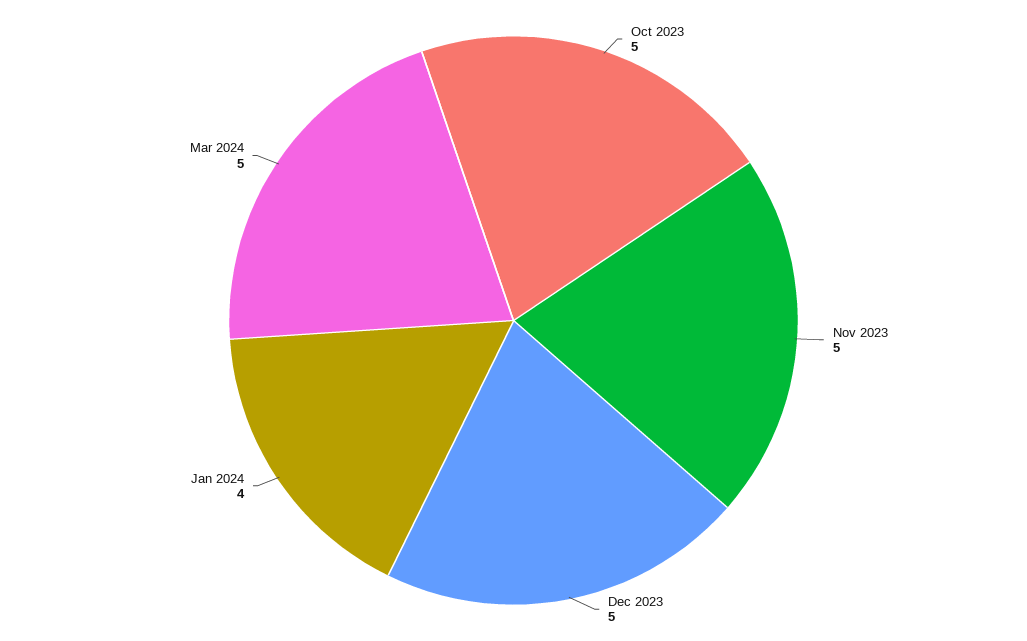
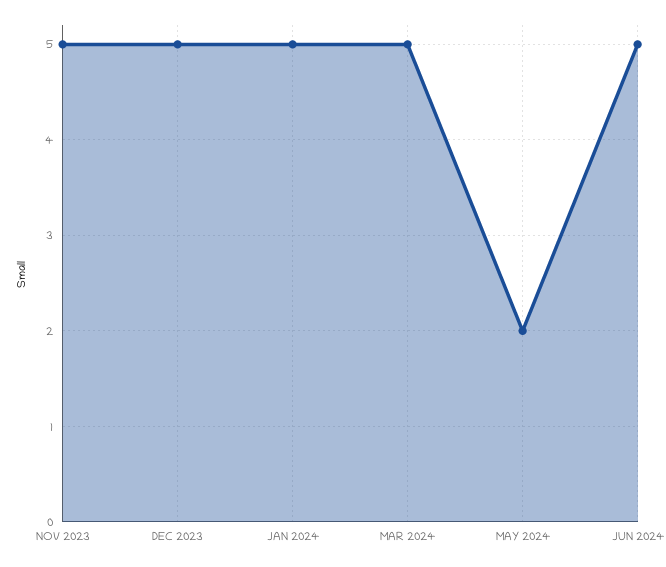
Oct 2023: 5 -> none
Jan 2024: 4 -> 5
MAY 2024: none -> 2
JUN 2024: none -> 5

